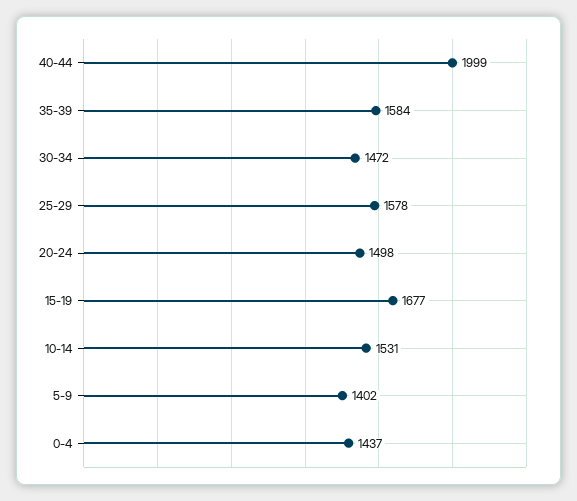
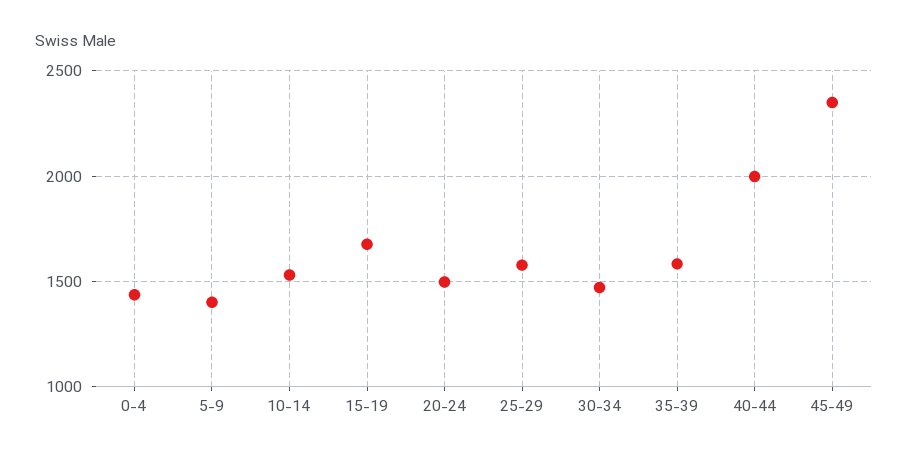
45-49: none -> 2350

